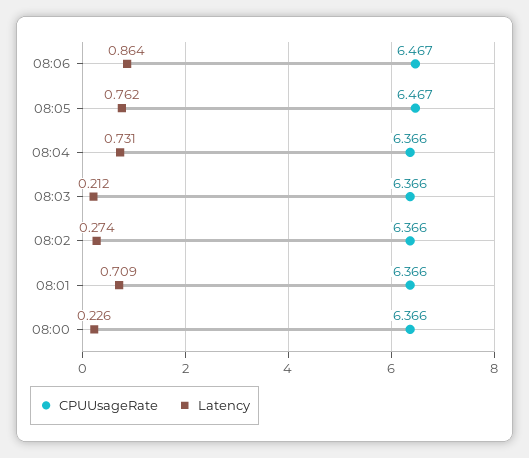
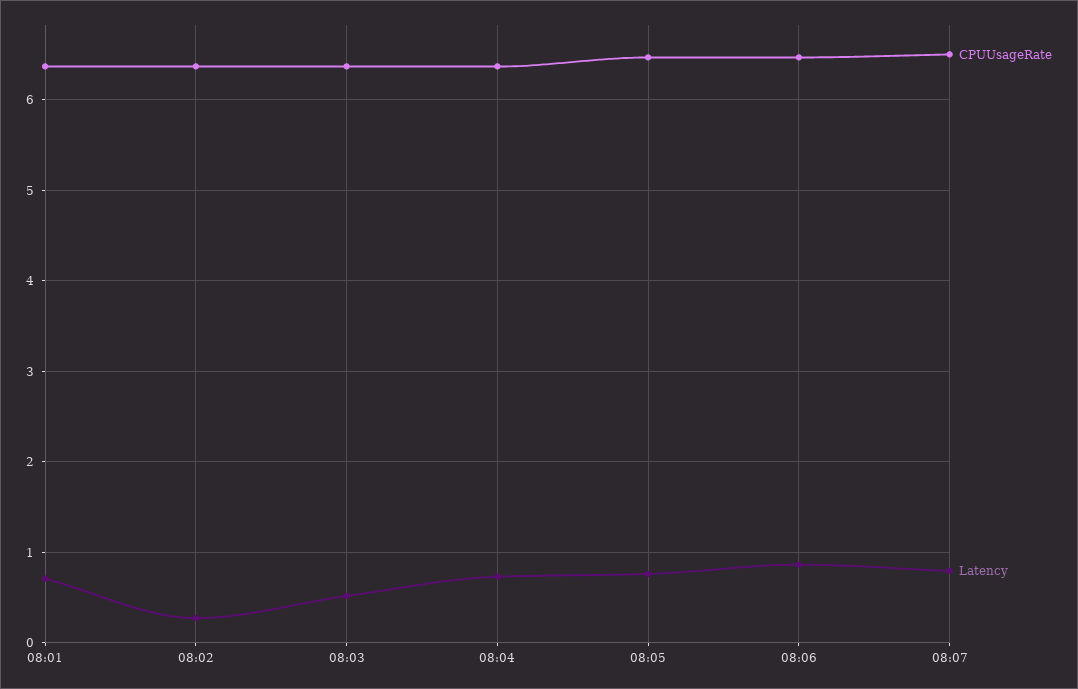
Latency, 08:03: 0.212 -> 0.5
CPUUsageRate, 08:00: 6.366 -> none
Latency, 08:00: 0.226 -> none
CPUUsageRate, 08:07: none -> 6.5
Latency, 08:07: none -> 0.8

